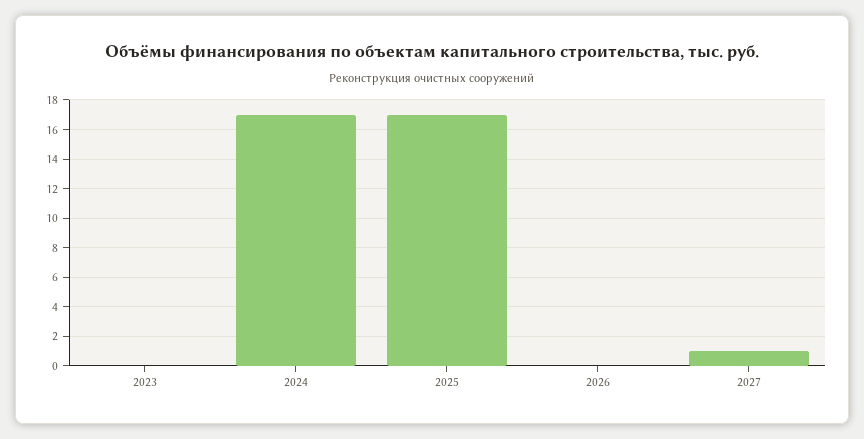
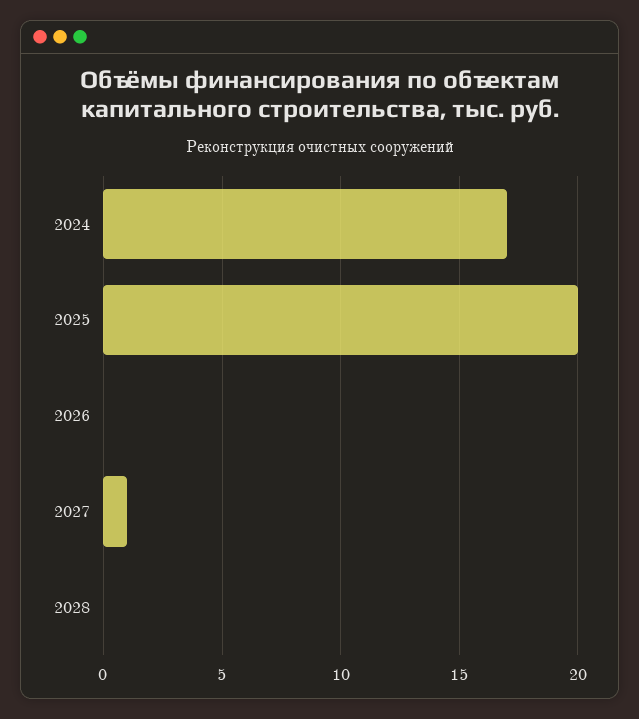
2023: 0 -> none
2025: 17 -> 20
2028: none -> 0

